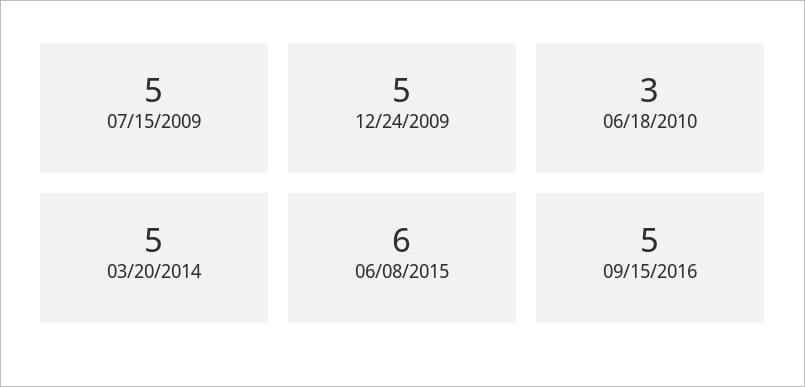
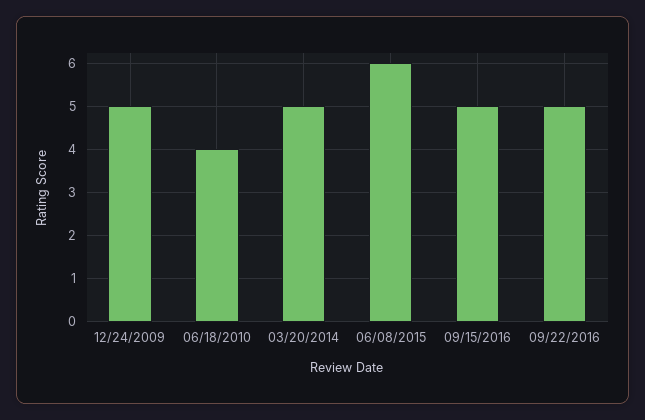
07/15/2009: 5 -> none
06/18/2010: 3 -> 4
09/22/2016: none -> 5

